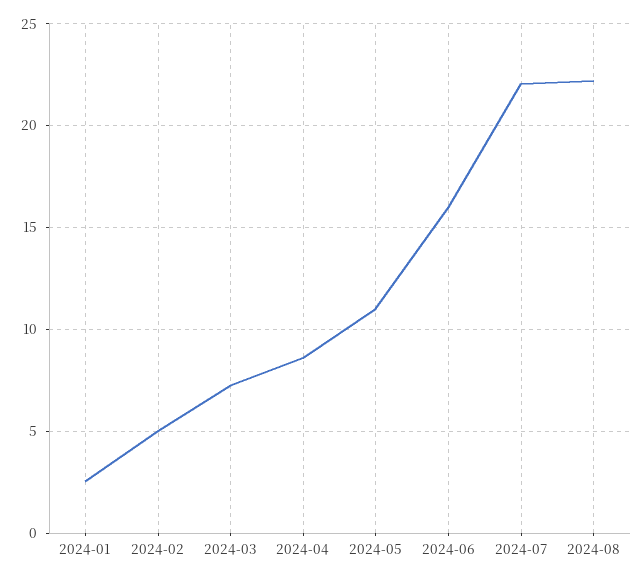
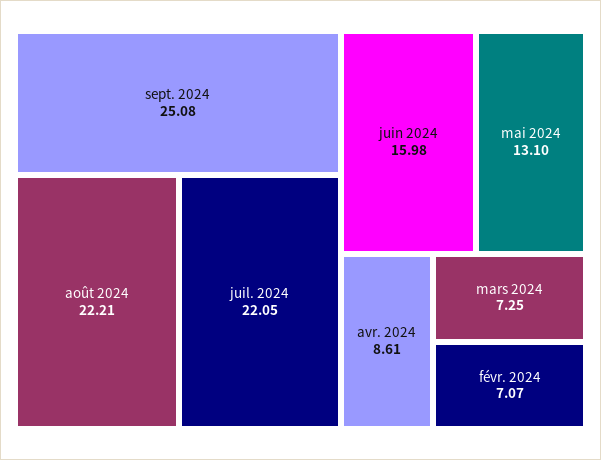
2024-01: 2.5 -> none
2024-02: 5 -> 7.07
2024-05: 11 -> 13.1
sept. 2024: none -> 25.08

